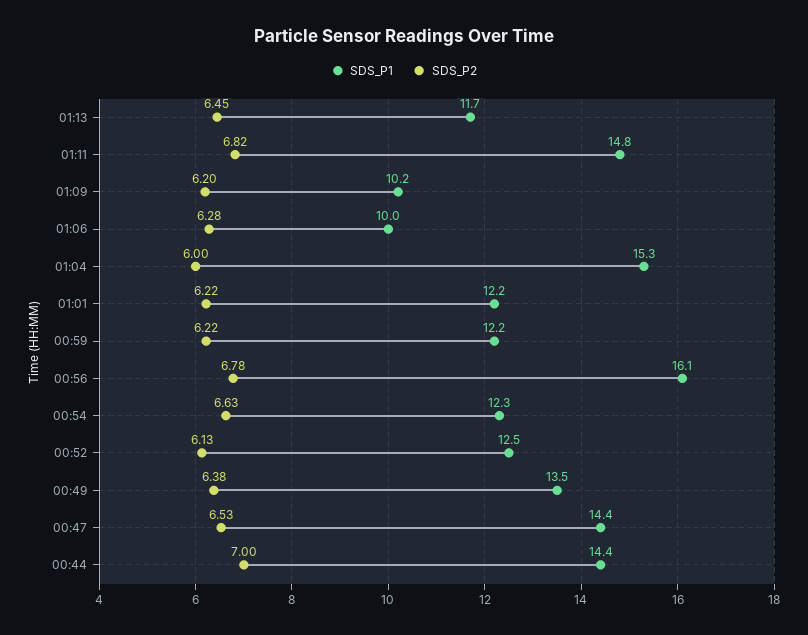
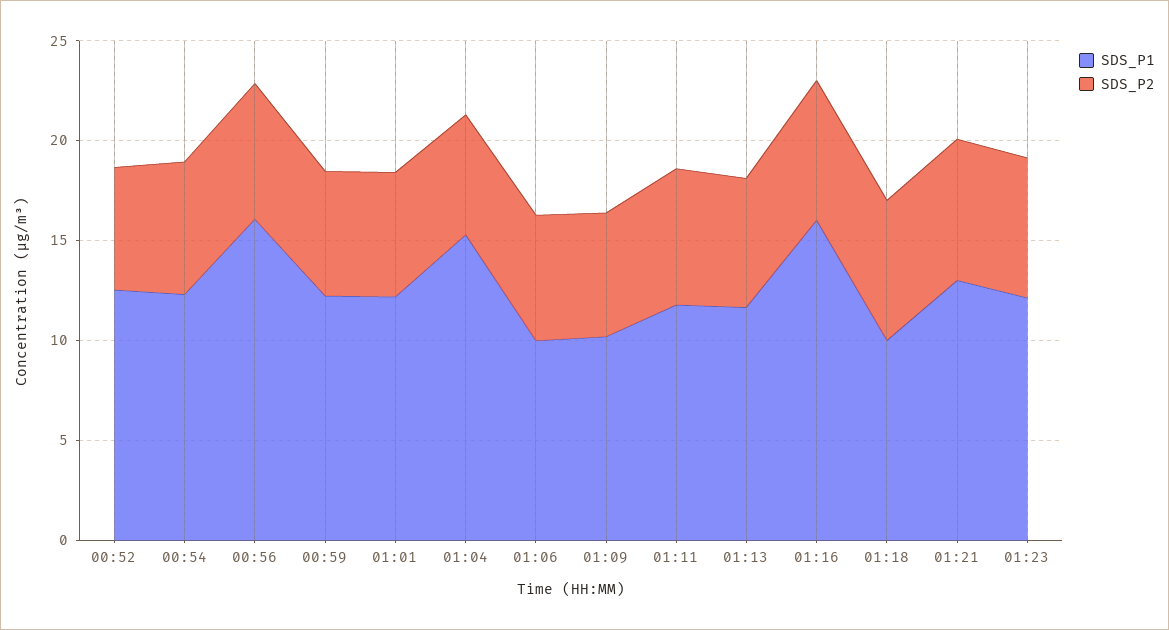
SDS_P1, 01:11: 14.8 -> 12
SDS_P1, 00:49: 13.5 -> none
SDS_P2, 00:49: 6.38 -> none
SDS_P1, 00:47: 14.4 -> none
SDS_P2, 00:47: 6.53 -> none
SDS_P1, 00:44: 14.4 -> none
SDS_P2, 00:44: 7 -> none
SDS_P1, 01:16: none -> 16
SDS_P2, 01:16: none -> 7
SDS_P1, 01:18: none -> 10
SDS_P2, 01:18: none -> 7
SDS_P1, 01:21: none -> 13
SDS_P2, 01:21: none -> 7
SDS_P1, 01:23: none -> 12
SDS_P2, 01:23: none -> 7

